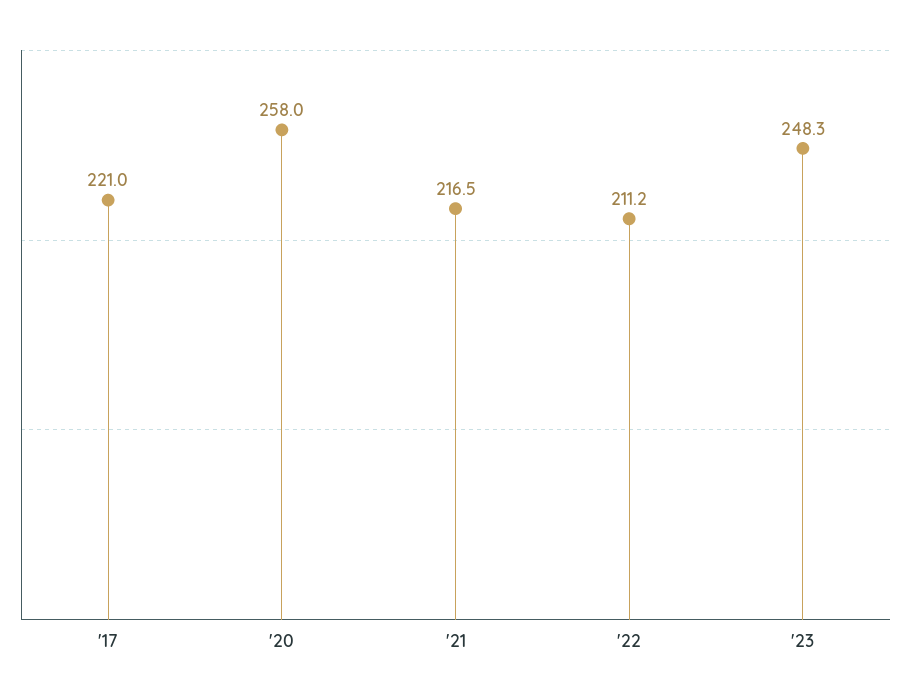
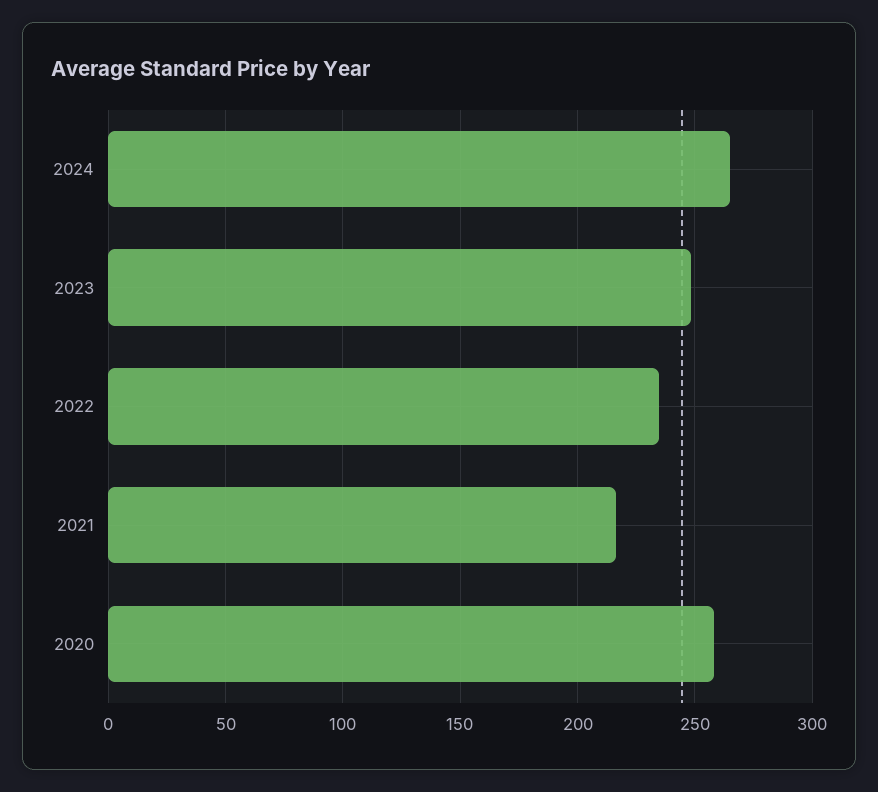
'17: 221 -> none
'22: 211.2 -> 235
2024: none -> 265

